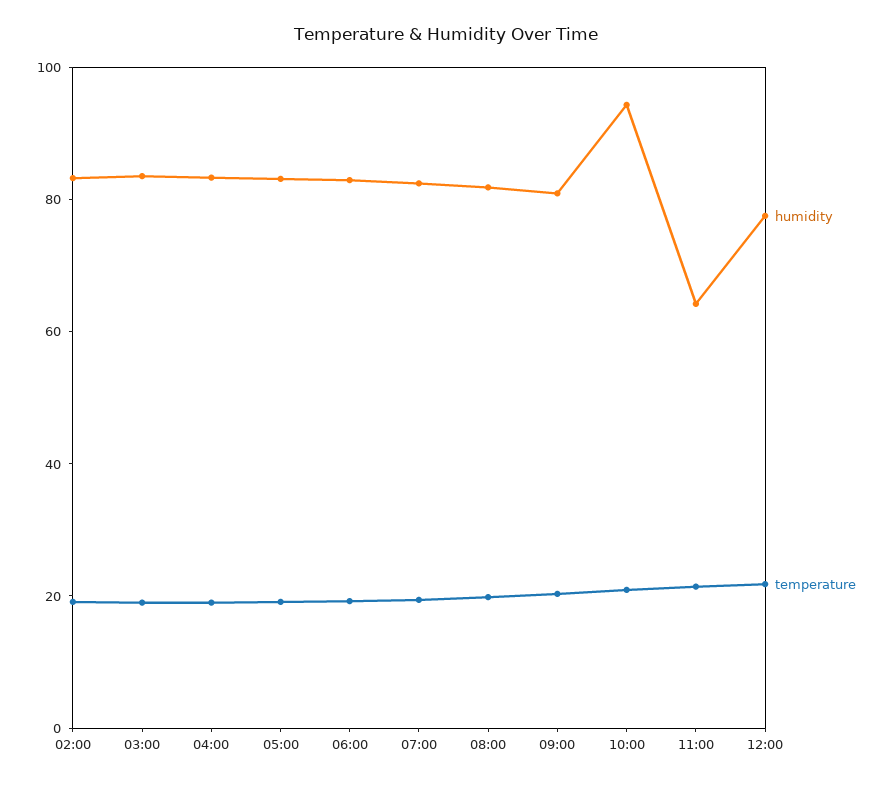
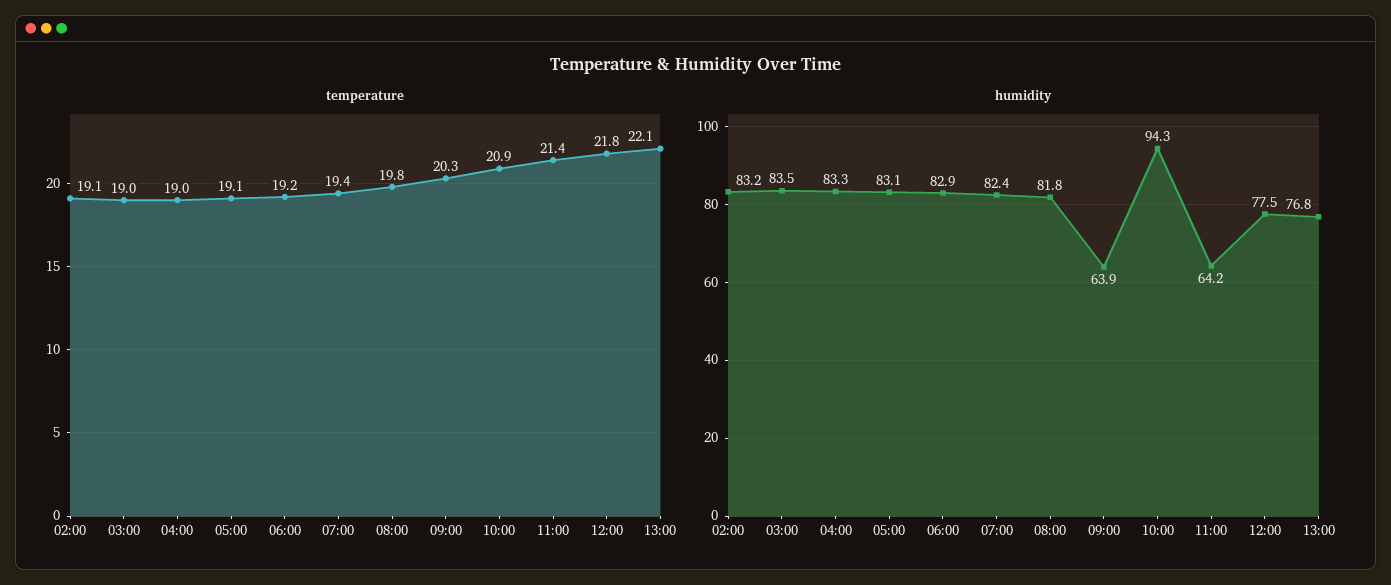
humidity, 09:00: 80 -> 63.9
temperature, 13:00: none -> 22.1
humidity, 13:00: none -> 76.8

